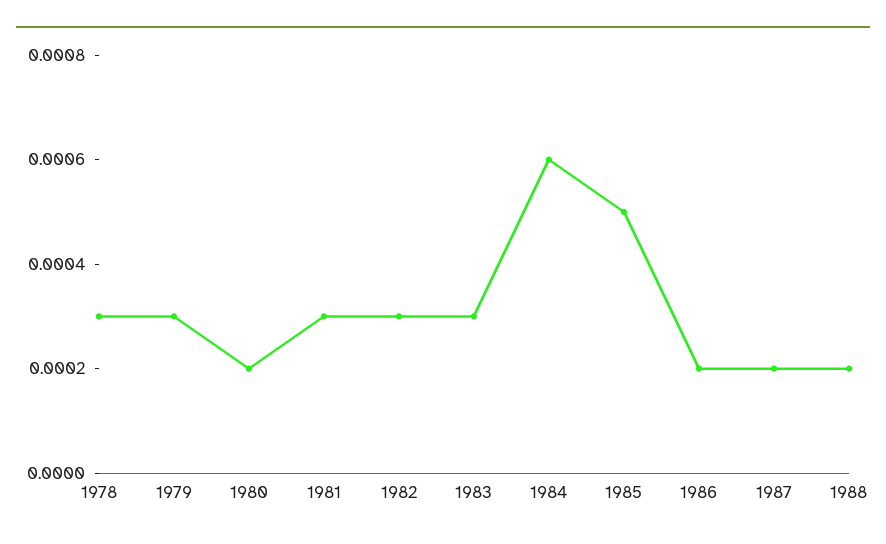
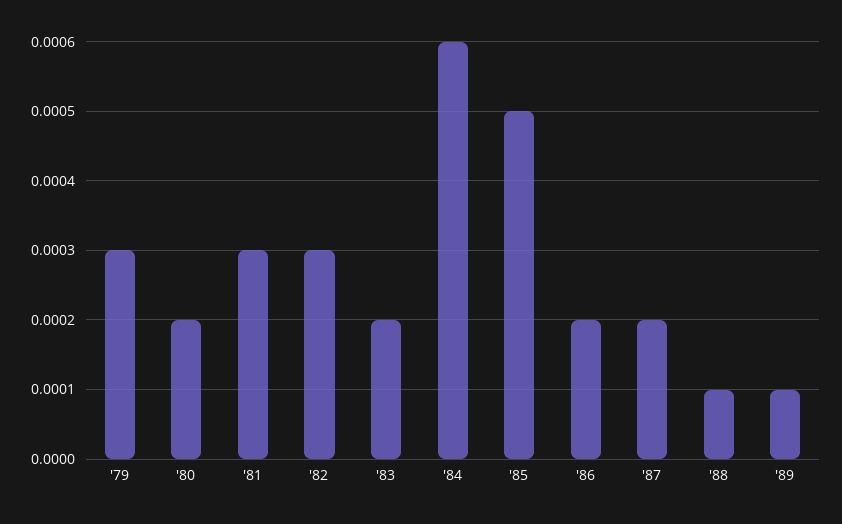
1978: 0.0003 -> none
1983: 0.0003 -> 0.0002
1988: 0.0002 -> 0.0001
'89: none -> 0.0001

